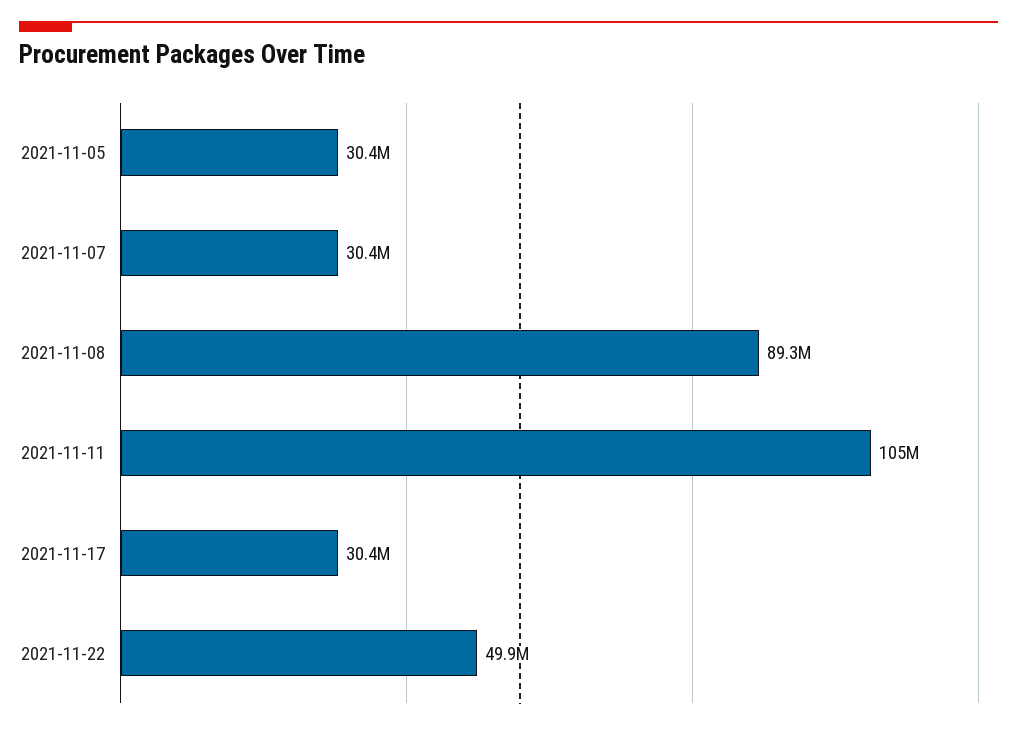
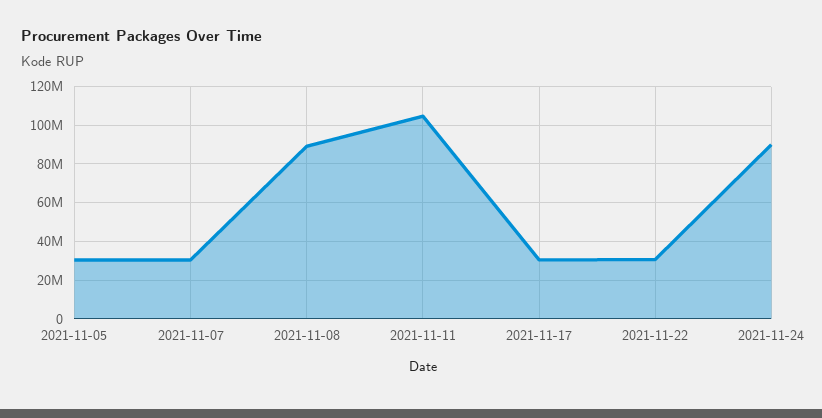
2021-11-22: 49900000 -> 30000000
2021-11-24: none -> 90000000

